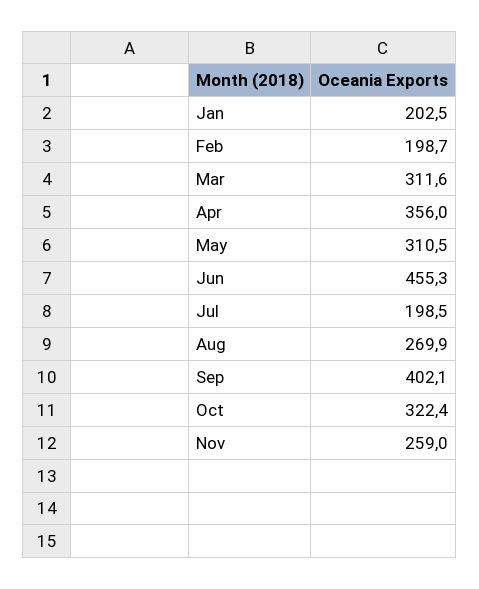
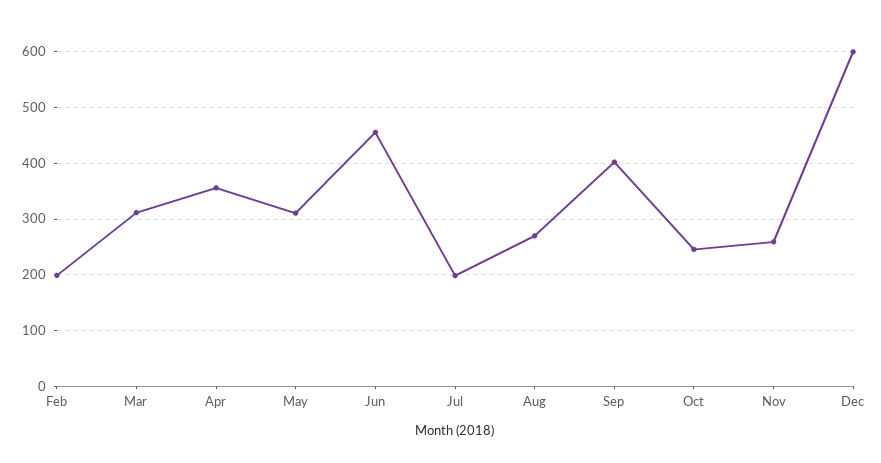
Jan: 202.5 -> none
Oct: 322.4 -> 240
Dec: none -> 600

